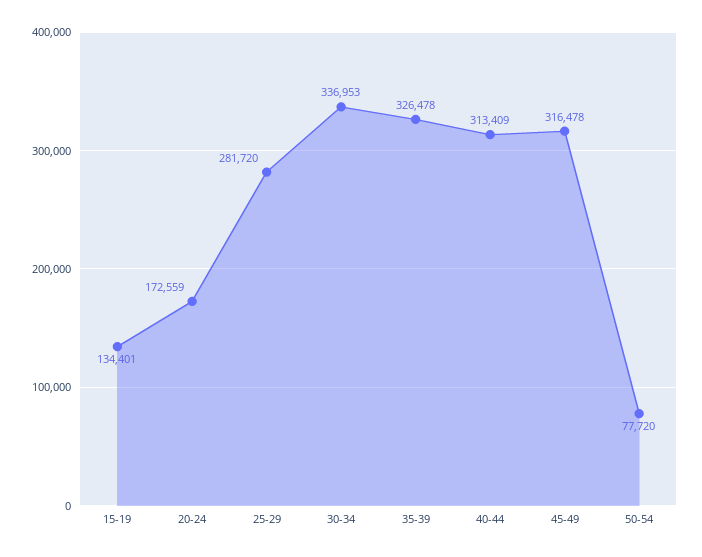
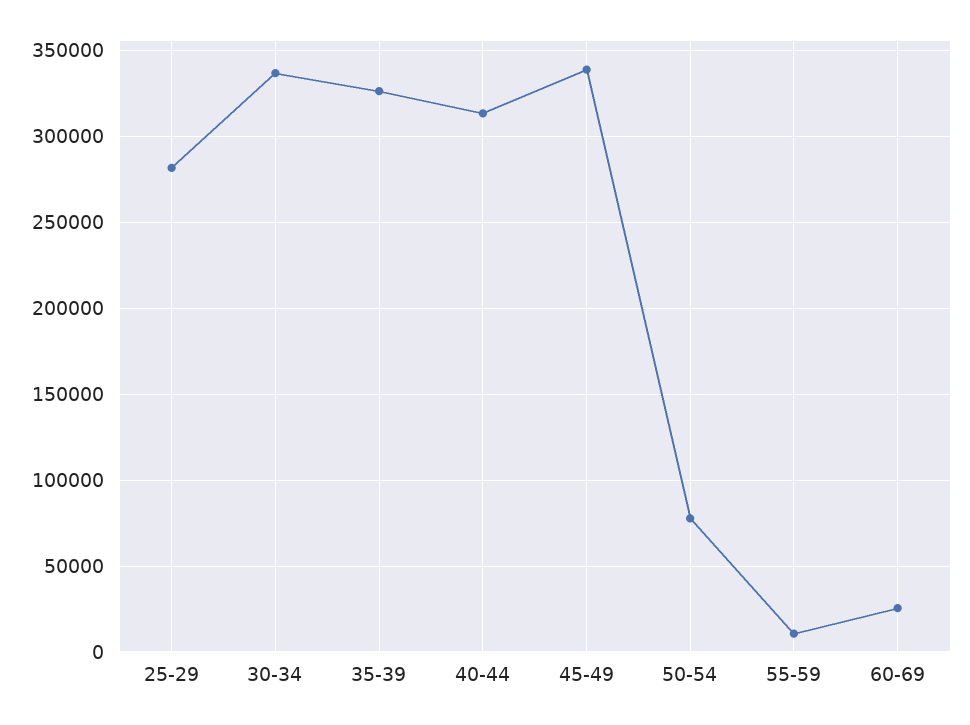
15-19: 134401 -> none
20-24: 172559 -> none
45-49: 316478 -> 340000
55-59: none -> 10000
60-69: none -> 25000

